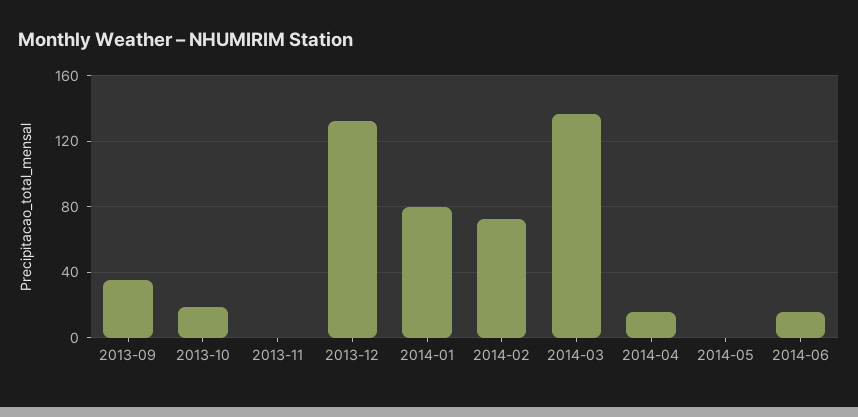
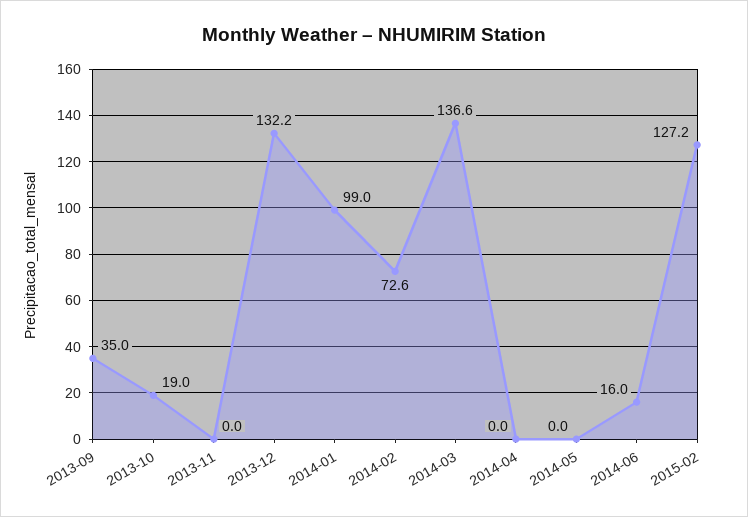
2014-01: 80 -> 99
2014-04: 15 -> 0
2015-02: none -> 127.2

